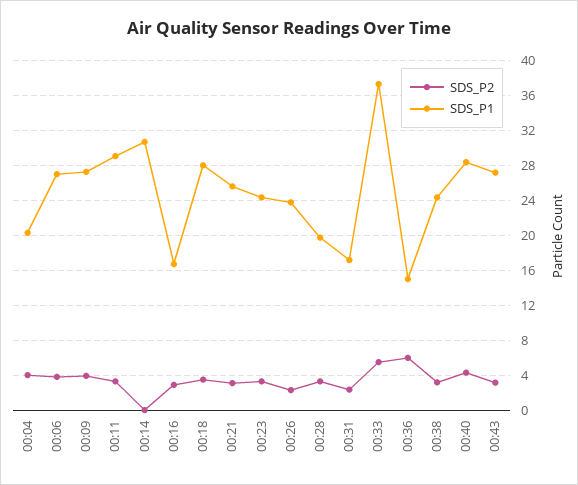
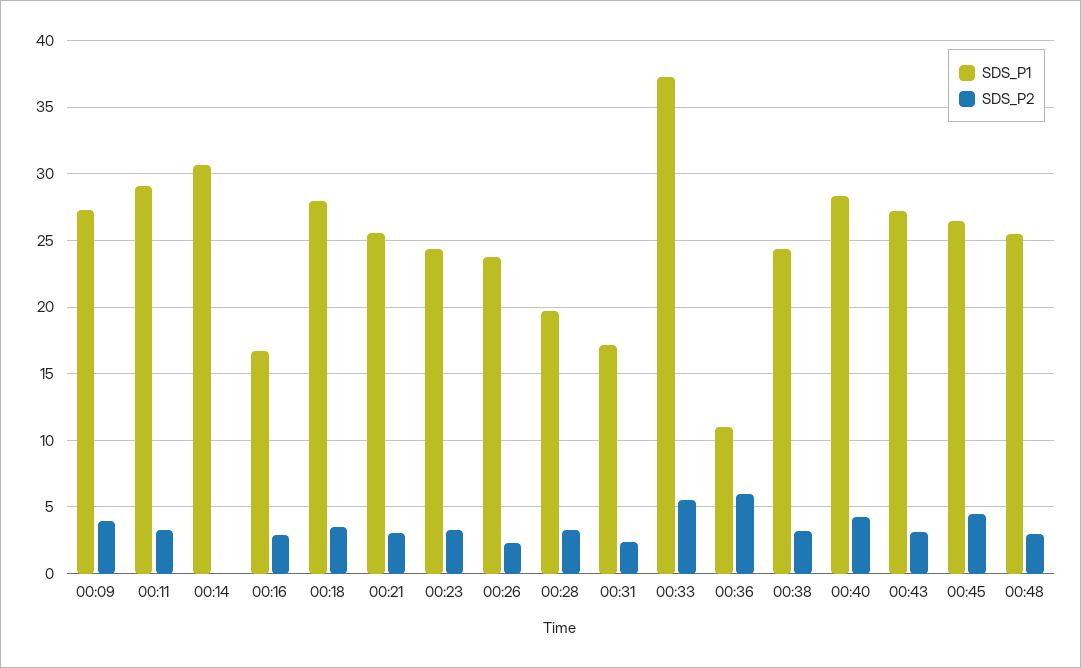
SDS_P2, 00:04: 4 -> none
SDS_P1, 00:04: 20 -> none
SDS_P2, 00:06: 4 -> none
SDS_P1, 00:06: 27 -> none
SDS_P1, 00:36: 15 -> 11
SDS_P1, 00:45: none -> 26.5
SDS_P2, 00:45: none -> 4.5
SDS_P1, 00:48: none -> 25.5
SDS_P2, 00:48: none -> 3

